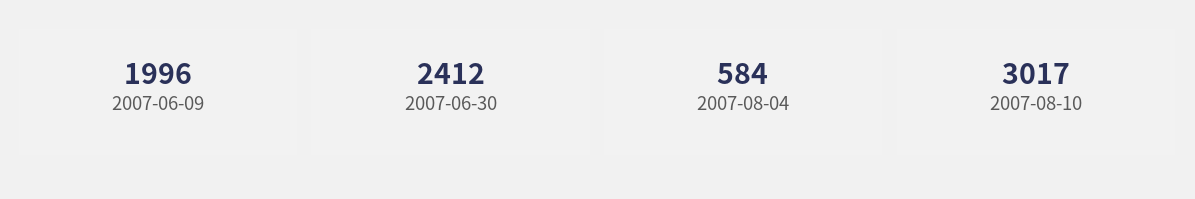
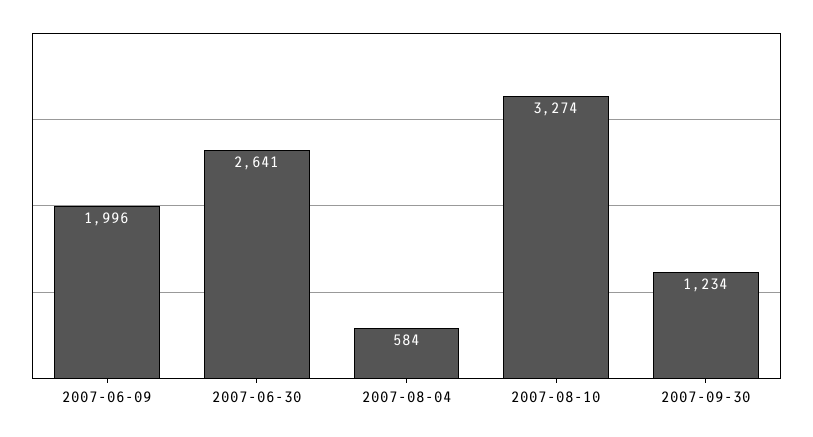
2007-06-30: 2412 -> 2641
2007-08-10: 3017 -> 3274
2007-09-30: none -> 1234

